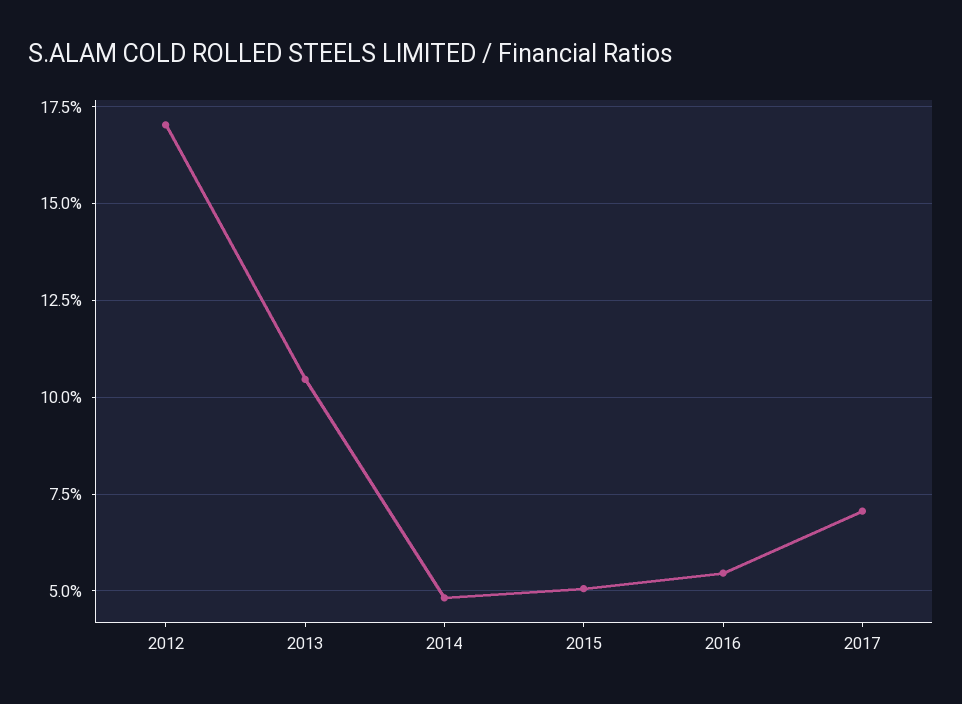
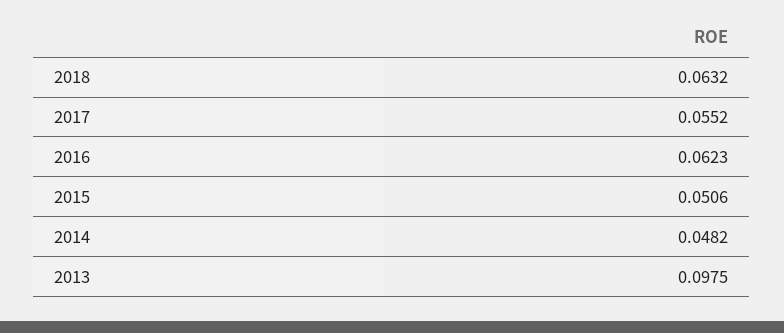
2012: 0.17 -> none
2013: 0.105 -> 0.0975
2016: 0.055 -> 0.0623
2017: 0.07 -> 0.0552
2018: none -> 0.0632

